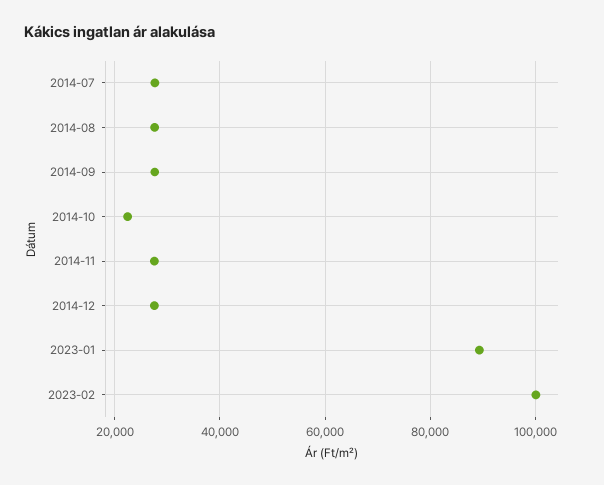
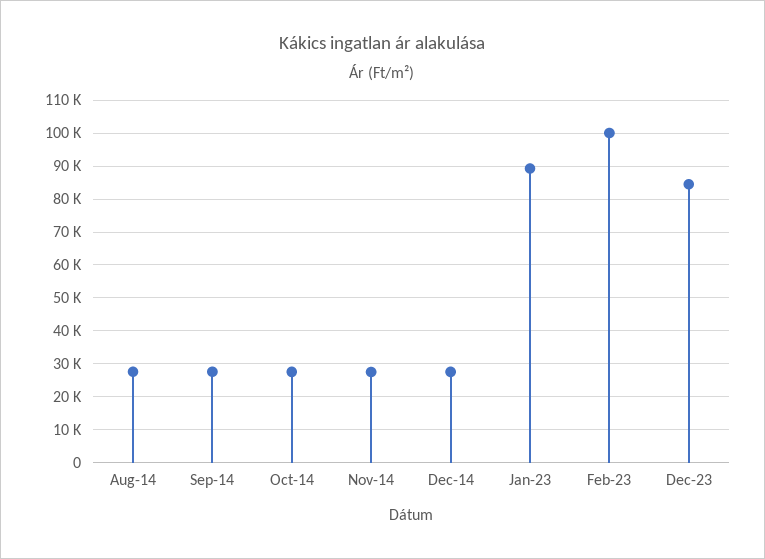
2014-07: 28000 -> none
2014-10: 22000 -> 28000
Dec-23: none -> 84000

